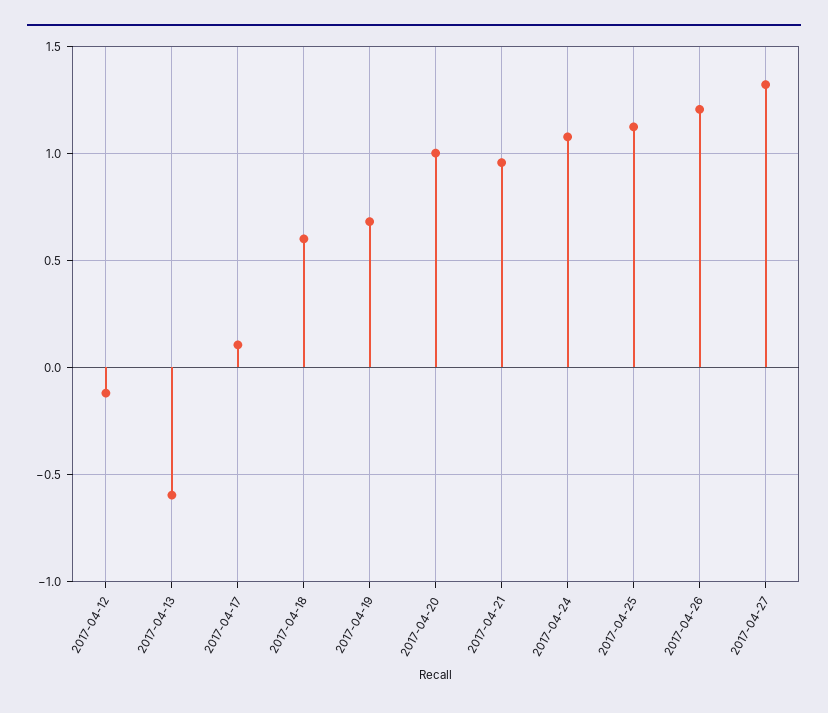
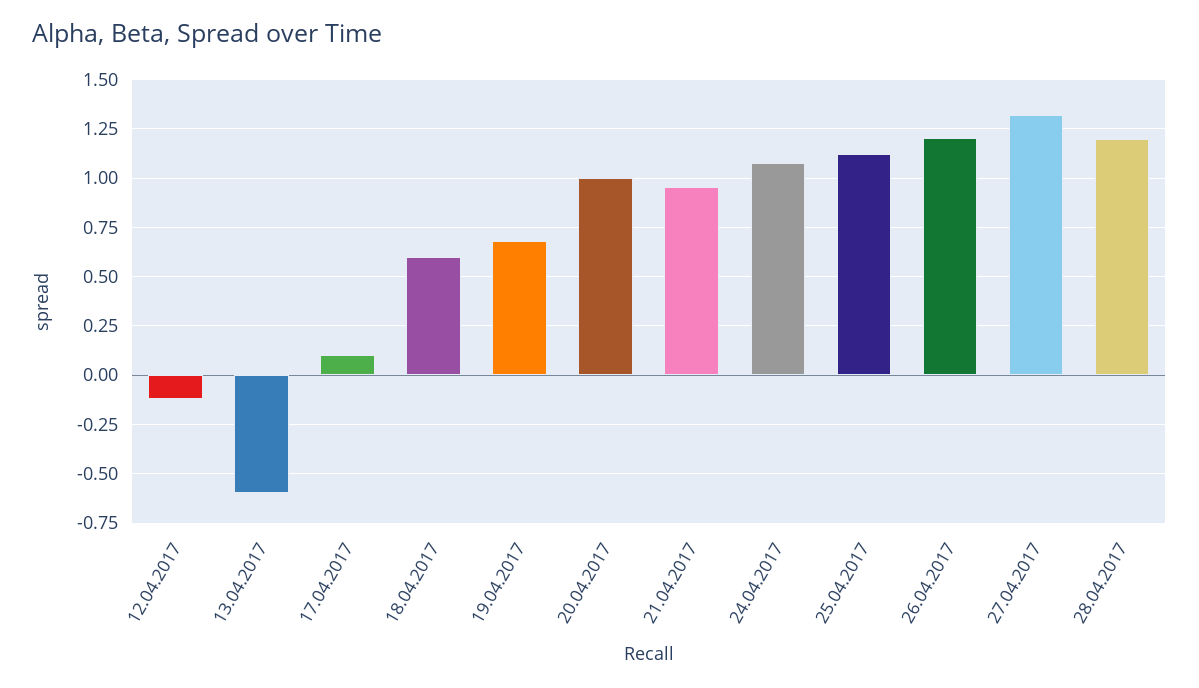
28.04.2017: none -> 1.2

